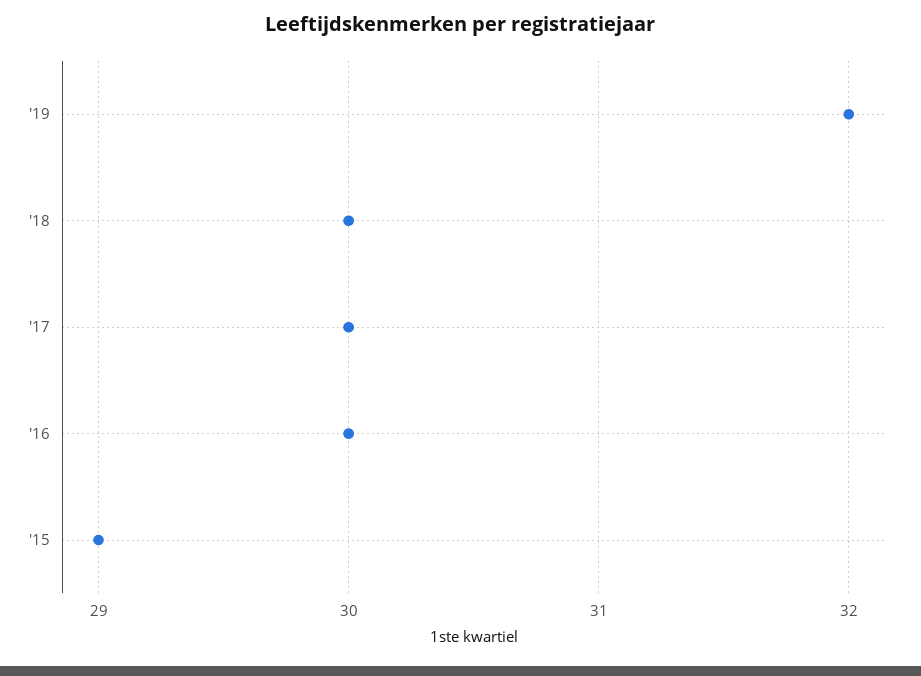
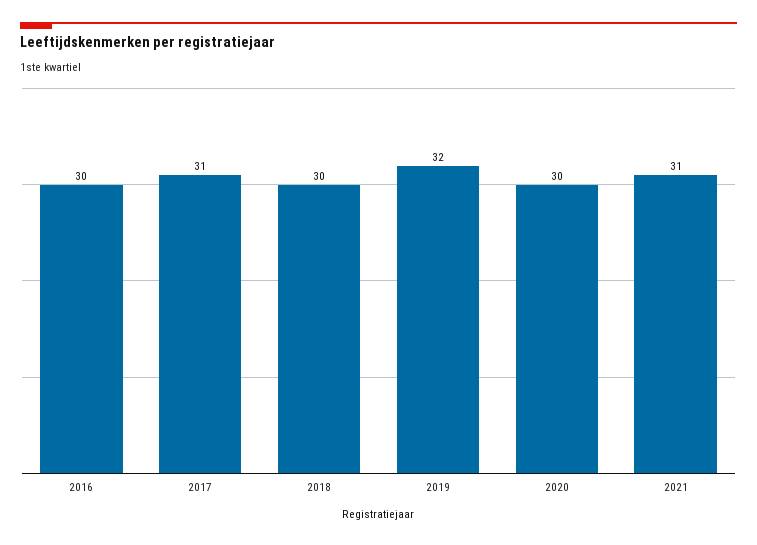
'17: 30 -> 31
'15: 29 -> none
2020: none -> 30
2021: none -> 31

